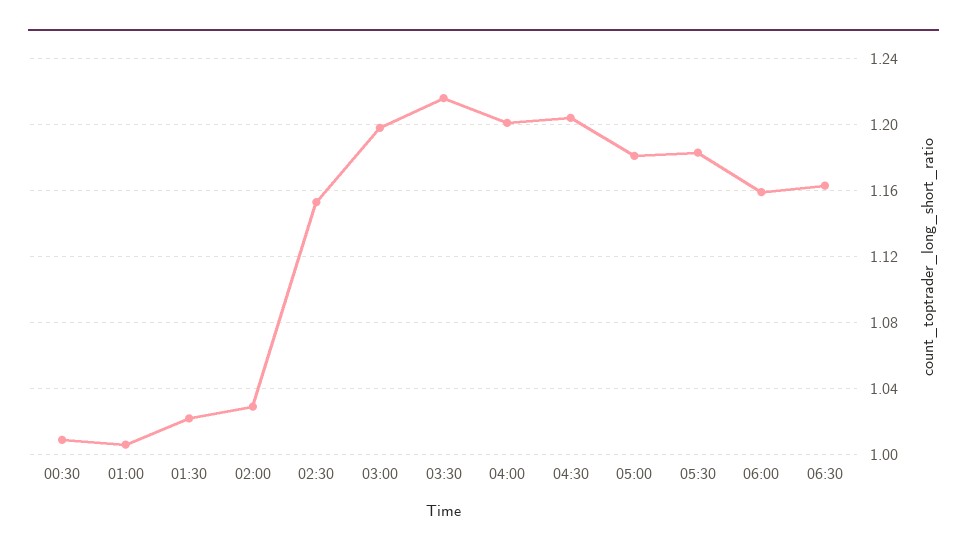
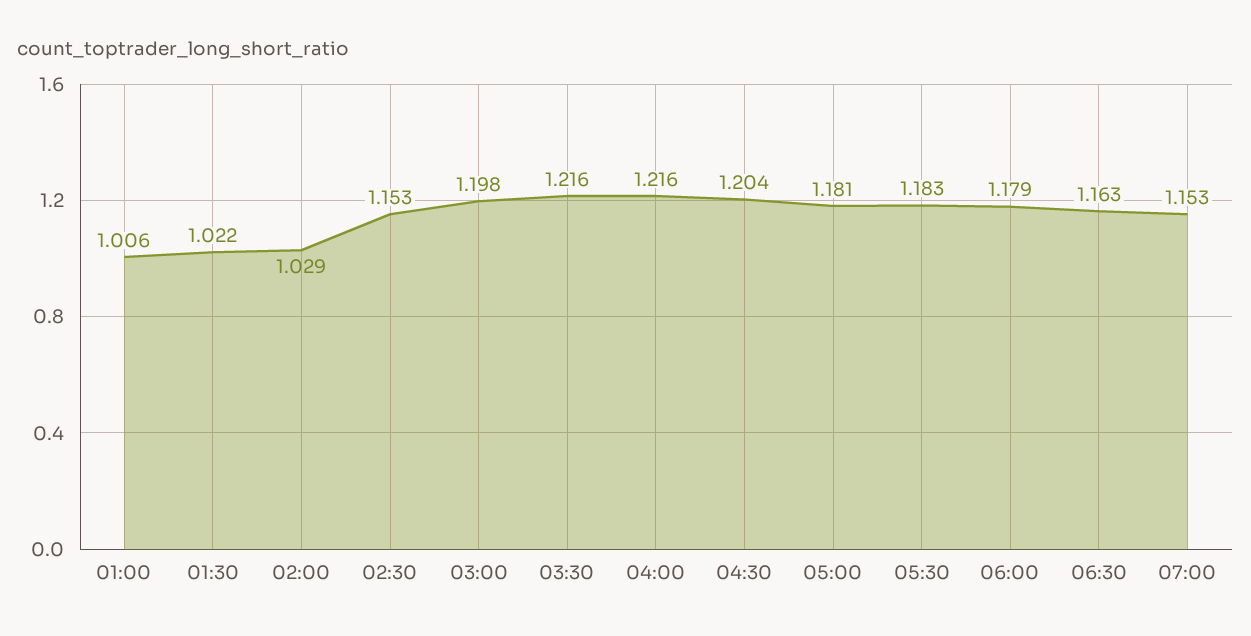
00:30: 1.01 -> none
04:00: 1.2 -> 1.216
06:00: 1.16 -> 1.179
07:00: none -> 1.153

